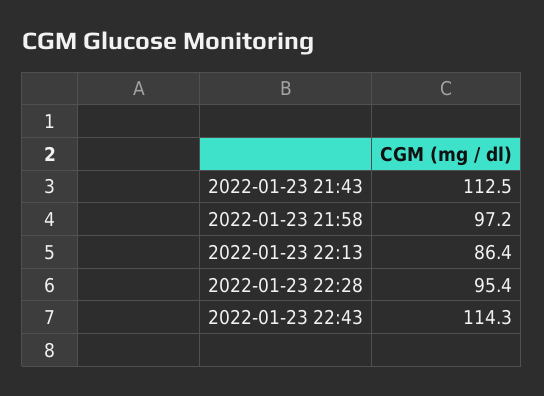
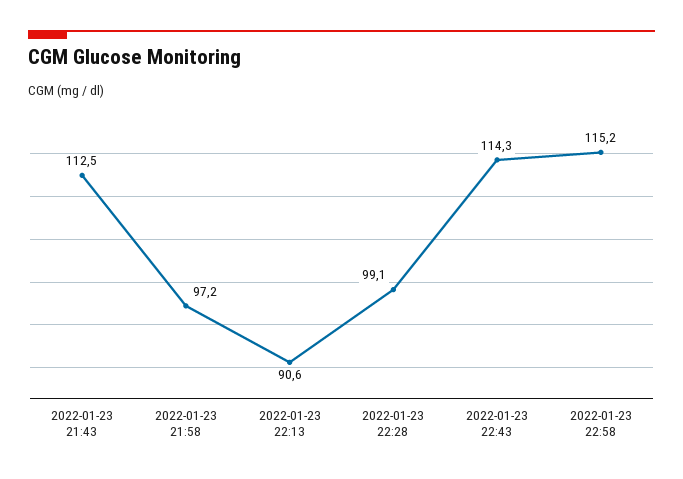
2022-01-23 22:13: 86.4 -> 90.6
2022-01-23 22:28: 95.4 -> 99.1
2022-01-23 22:58: none -> 115.2

